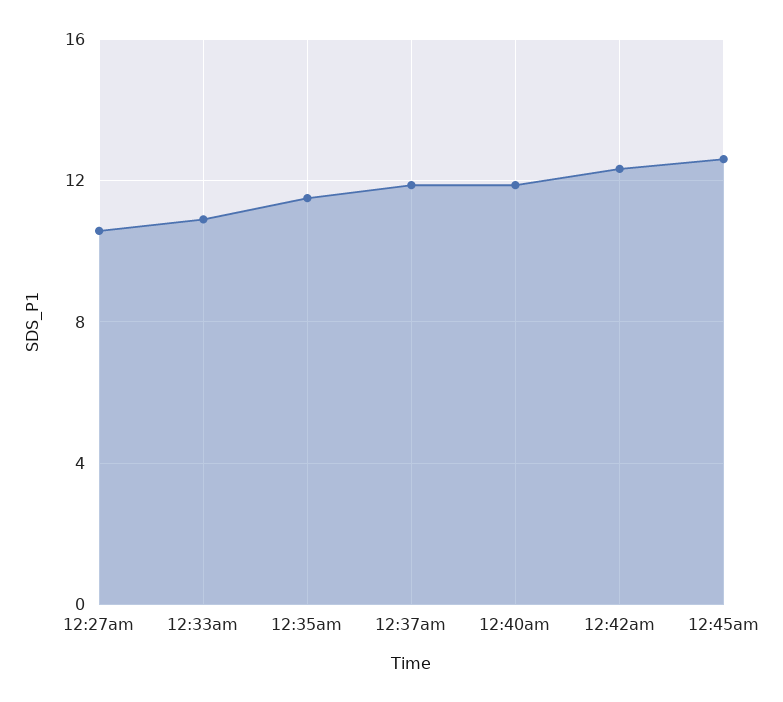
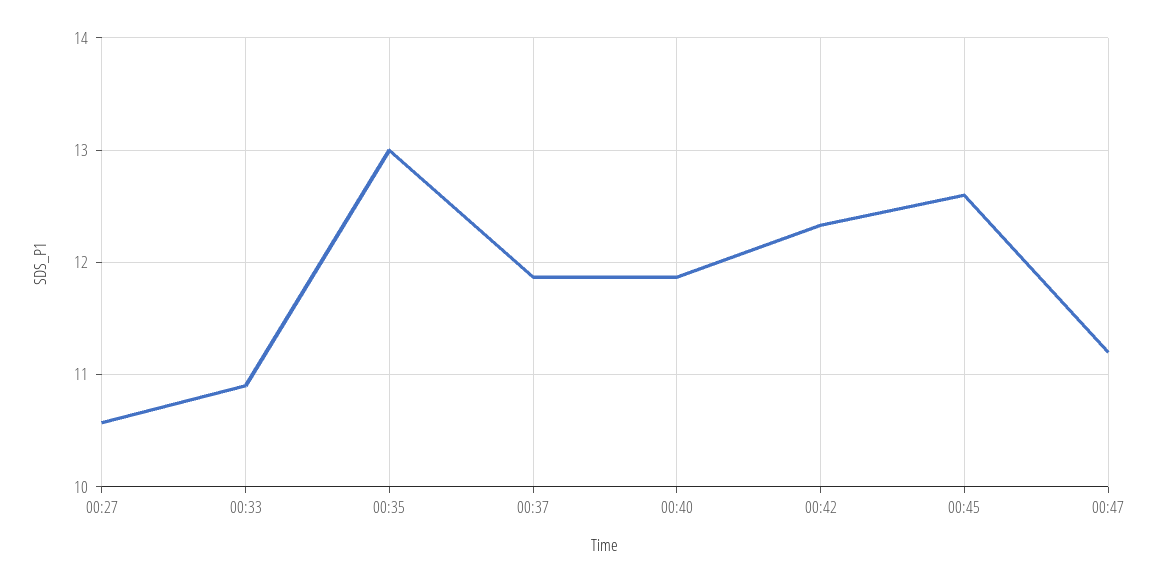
12:35am: 11.5 -> 13
00:47: none -> 11.2

